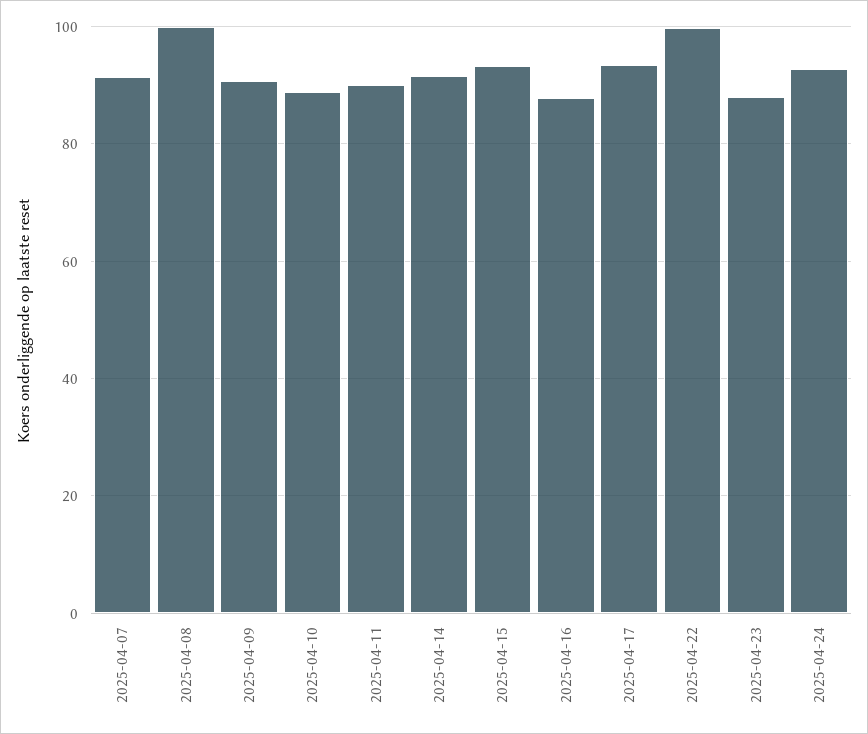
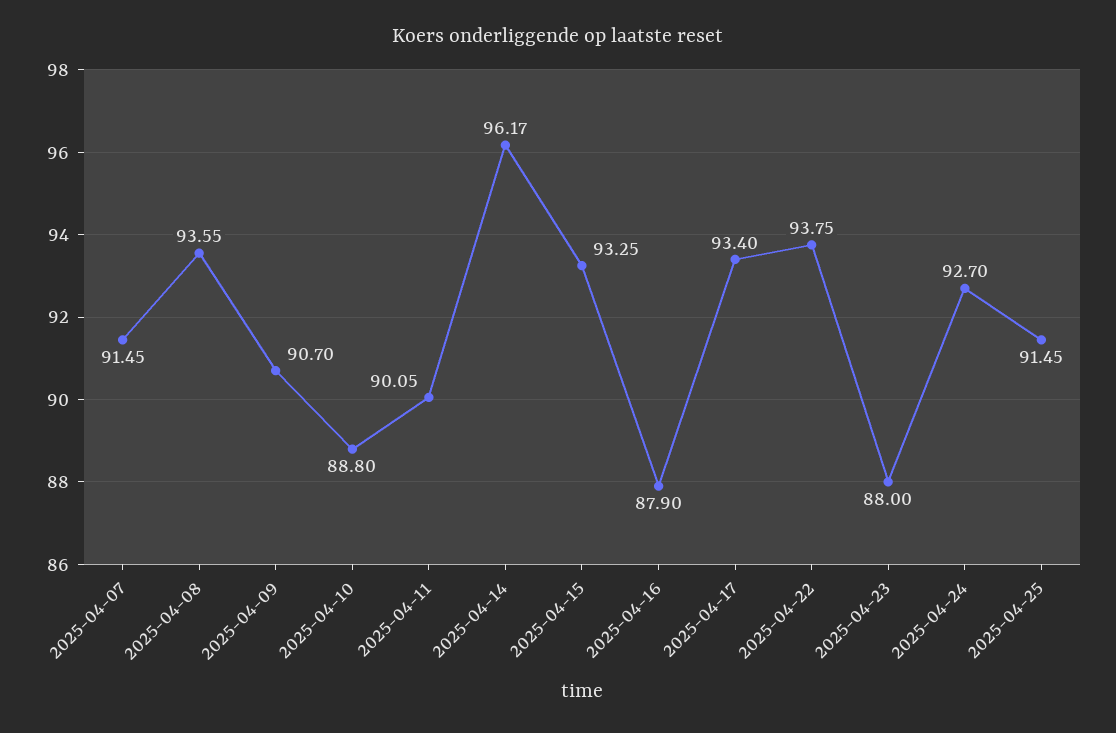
2025-04-08: 100 -> 93.55
2025-04-14: 92 -> 96.17
2025-04-22: 100 -> 93.75
2025-04-25: none -> 91.45

